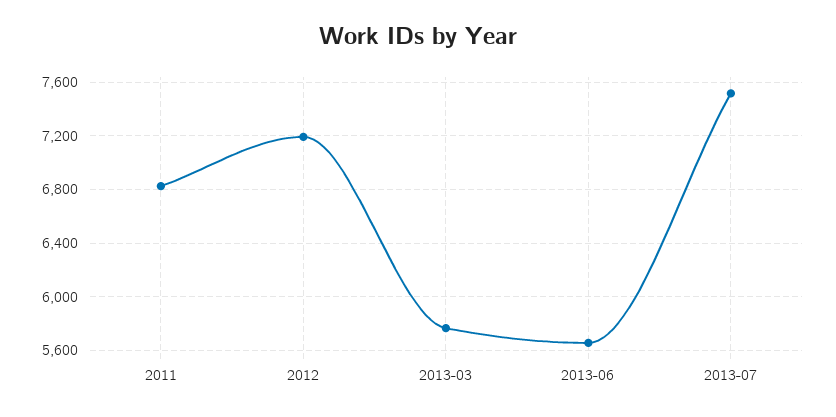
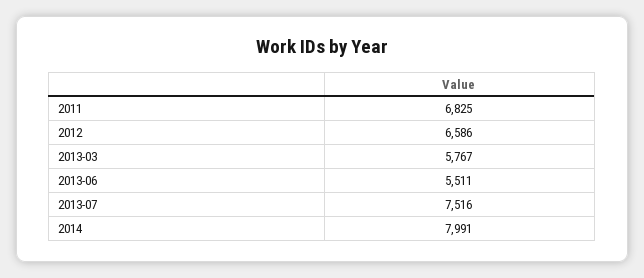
2012: 7200 -> 6586
2013-06: 5650 -> 5511
2014: none -> 7991

